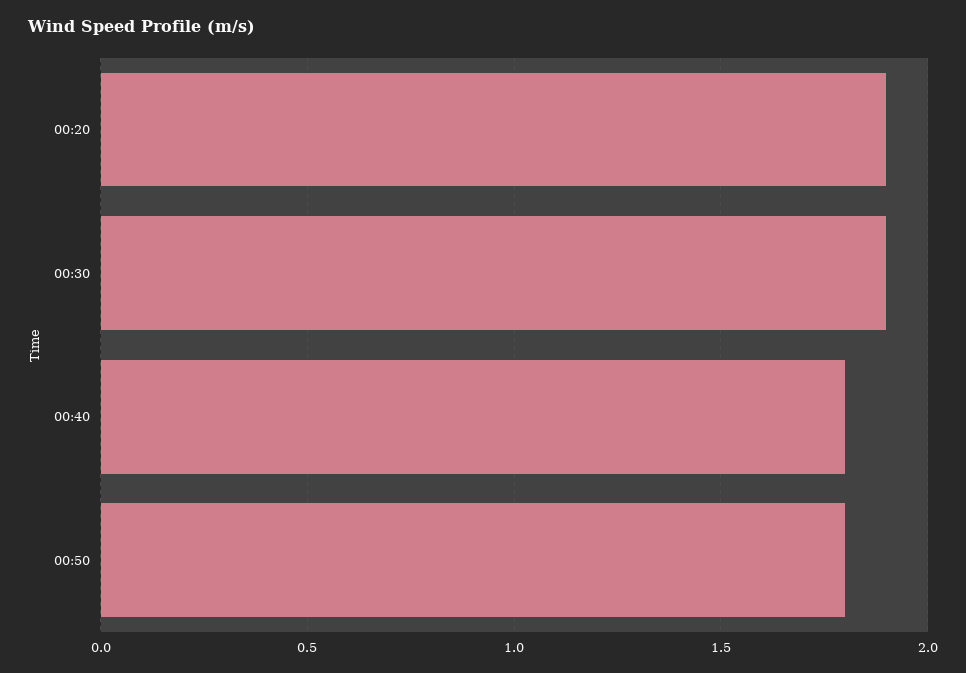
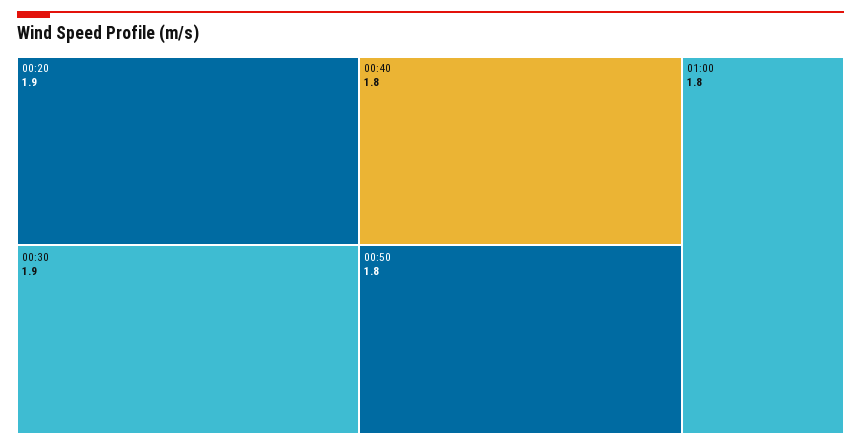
01:00: none -> 1.8

